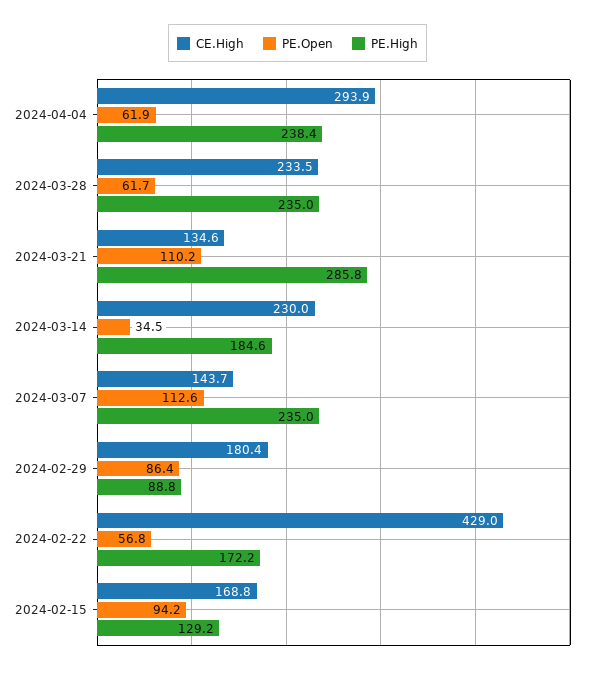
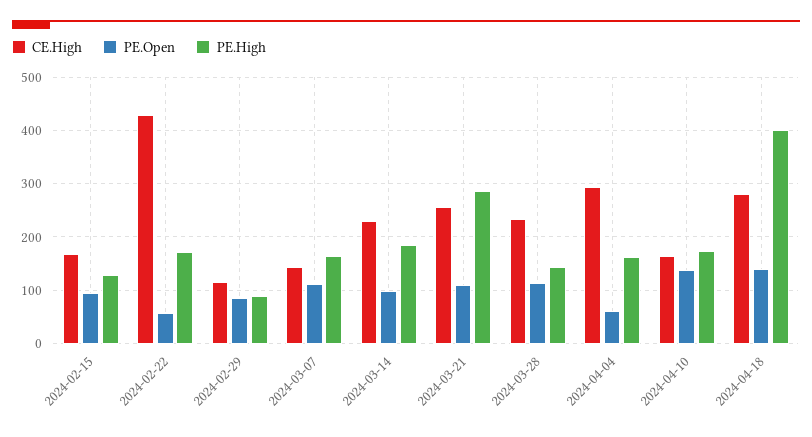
PE.High, 2024-04-04: 238.4 -> 160
PE.Open, 2024-03-28: 61.7 -> 120
PE.High, 2024-03-28: 235 -> 140
CE.High, 2024-03-21: 134.6 -> 260
PE.Open, 2024-03-14: 34.5 -> 100
PE.High, 2024-03-07: 235 -> 160
CE.High, 2024-02-29: 180.4 -> 120
CE.High, 2024-04-10: none -> 160
PE.Open, 2024-04-10: none -> 140
PE.High, 2024-04-10: none -> 180
CE.High, 2024-04-18: none -> 280
PE.Open, 2024-04-18: none -> 140
PE.High, 2024-04-18: none -> 400

